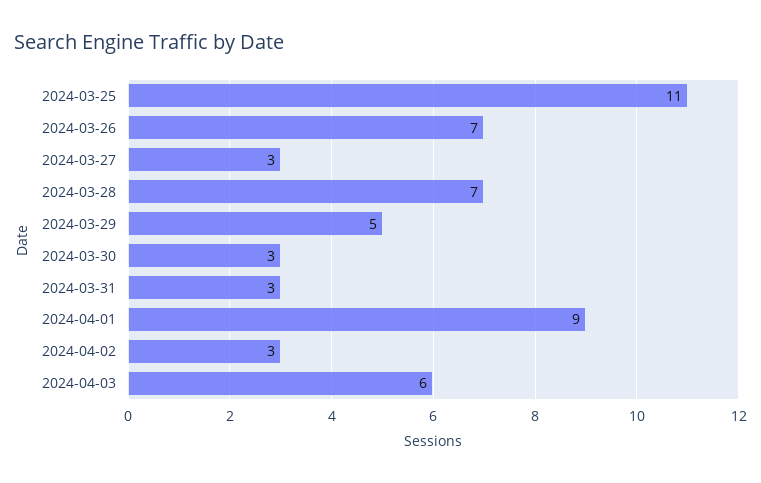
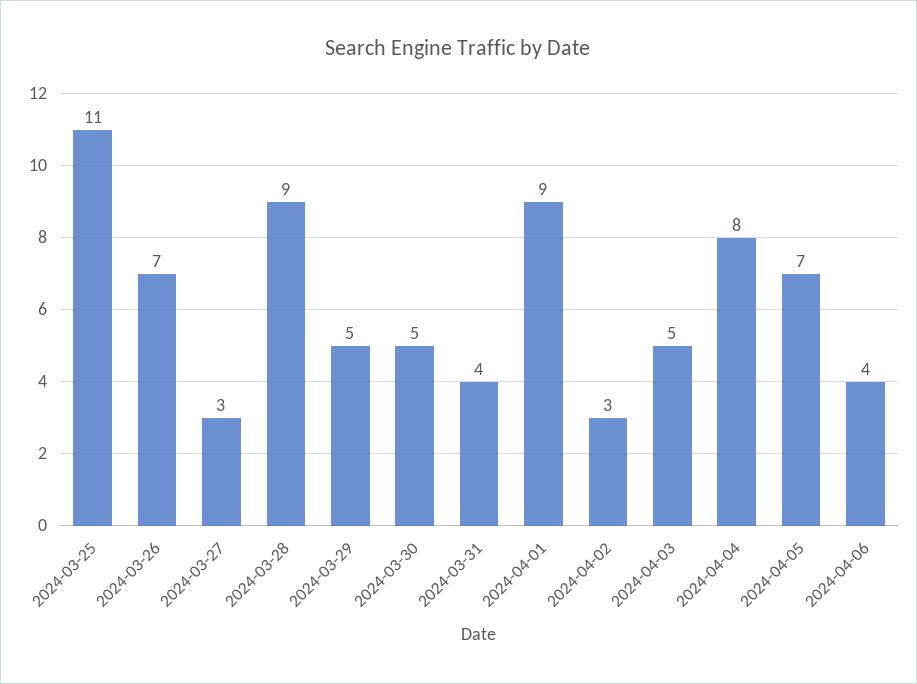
2024-03-28: 7 -> 9
2024-03-30: 3 -> 5
2024-03-31: 3 -> 4
2024-04-03: 6 -> 5
2024-04-04: none -> 8
2024-04-05: none -> 7
2024-04-06: none -> 4

